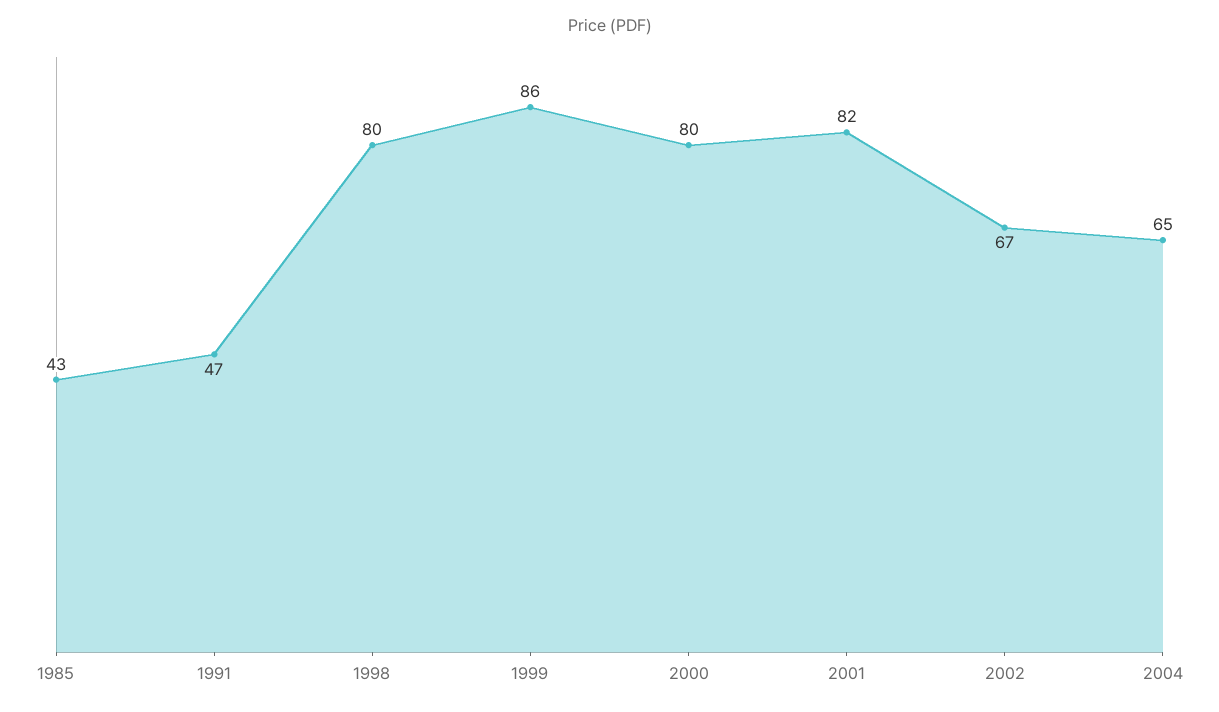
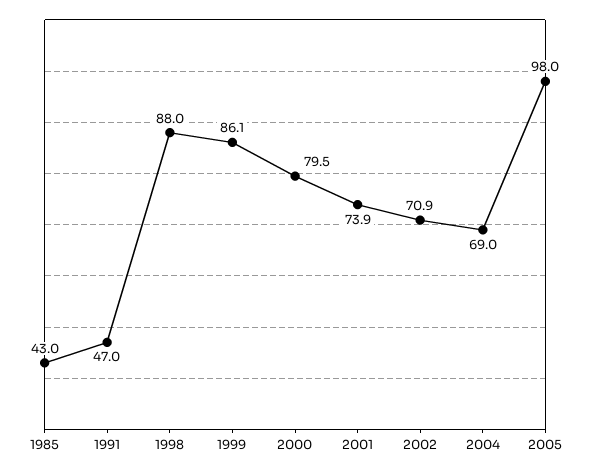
1998: 80 -> 88
2001: 82 -> 73.9
2002: 67 -> 70.9
2004: 65 -> 69
2005: none -> 98

